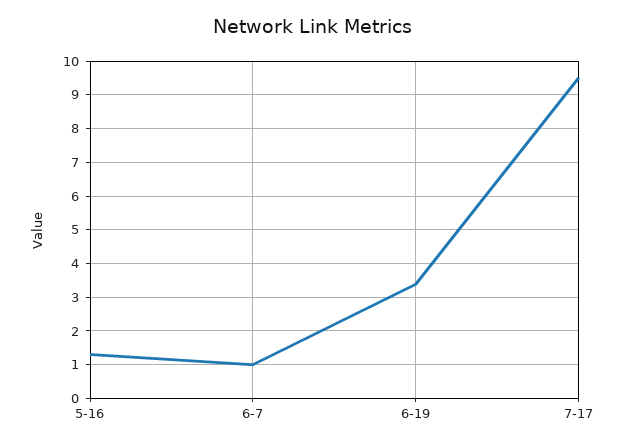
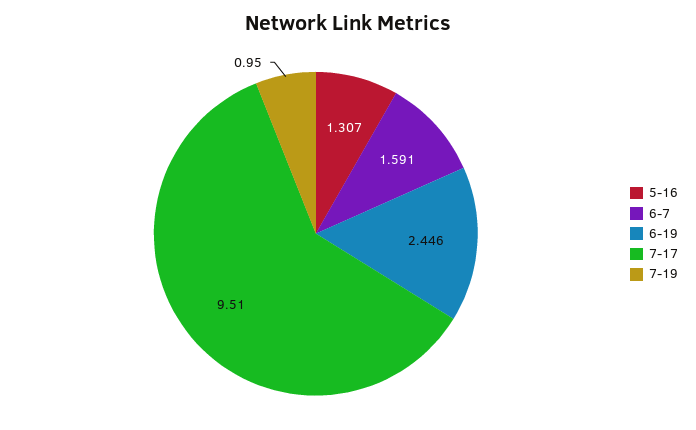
6-7: 1 -> 1.591
6-19: 3.4 -> 2.446
7-19: none -> 0.95

